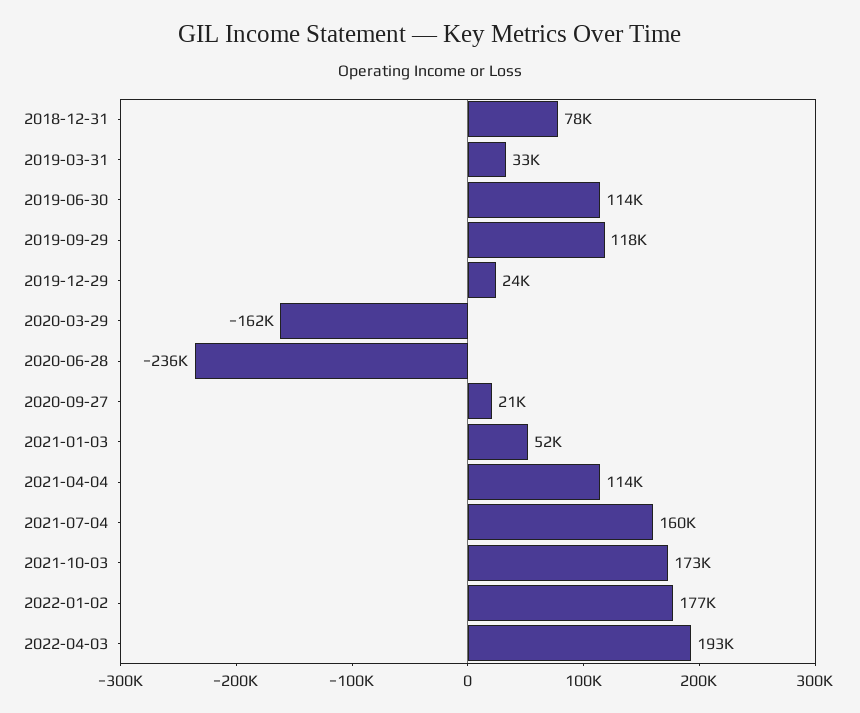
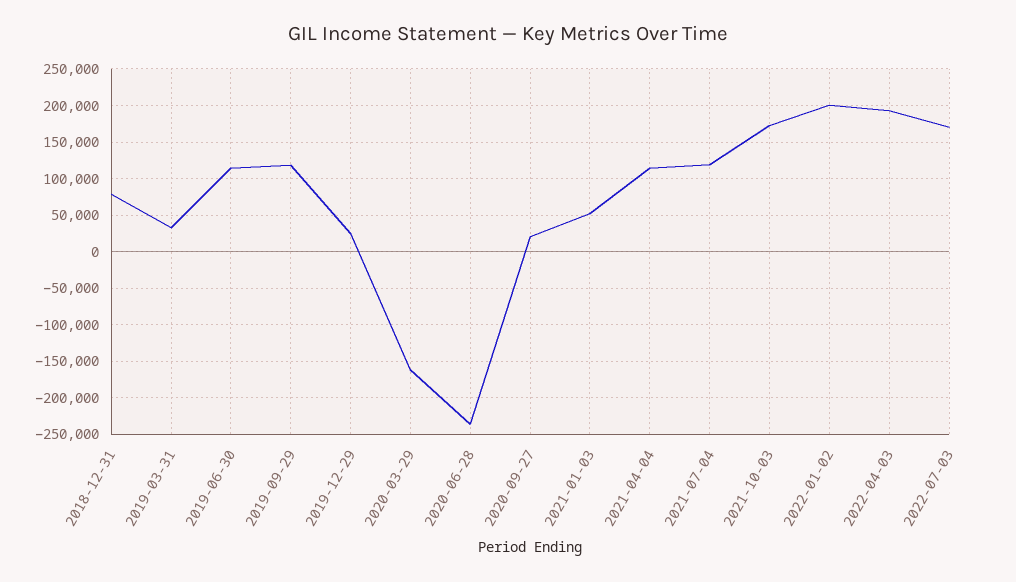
2021-07-04: 160000 -> 120000
2022-01-02: 177000 -> 200000
2022-07-03: none -> 170000

